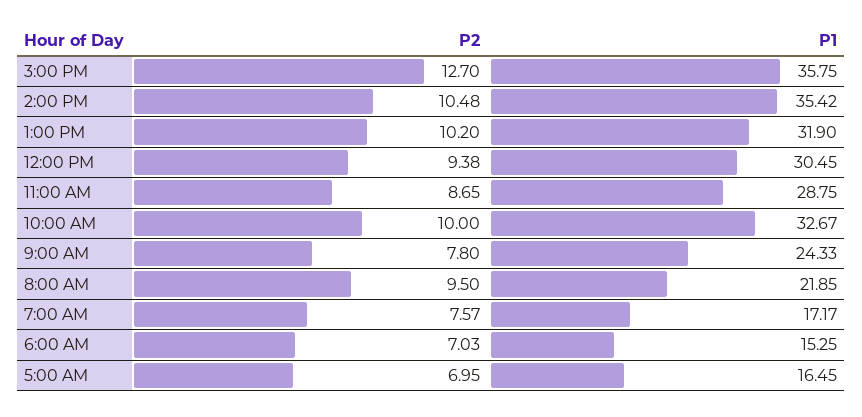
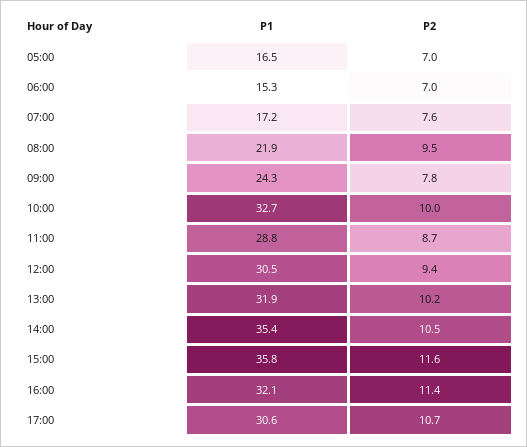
P2, 3:00 PM: 12.7 -> 11.6
P1, 16:00: none -> 32.1
P2, 16:00: none -> 11.4
P1, 17:00: none -> 30.6
P2, 17:00: none -> 10.7

